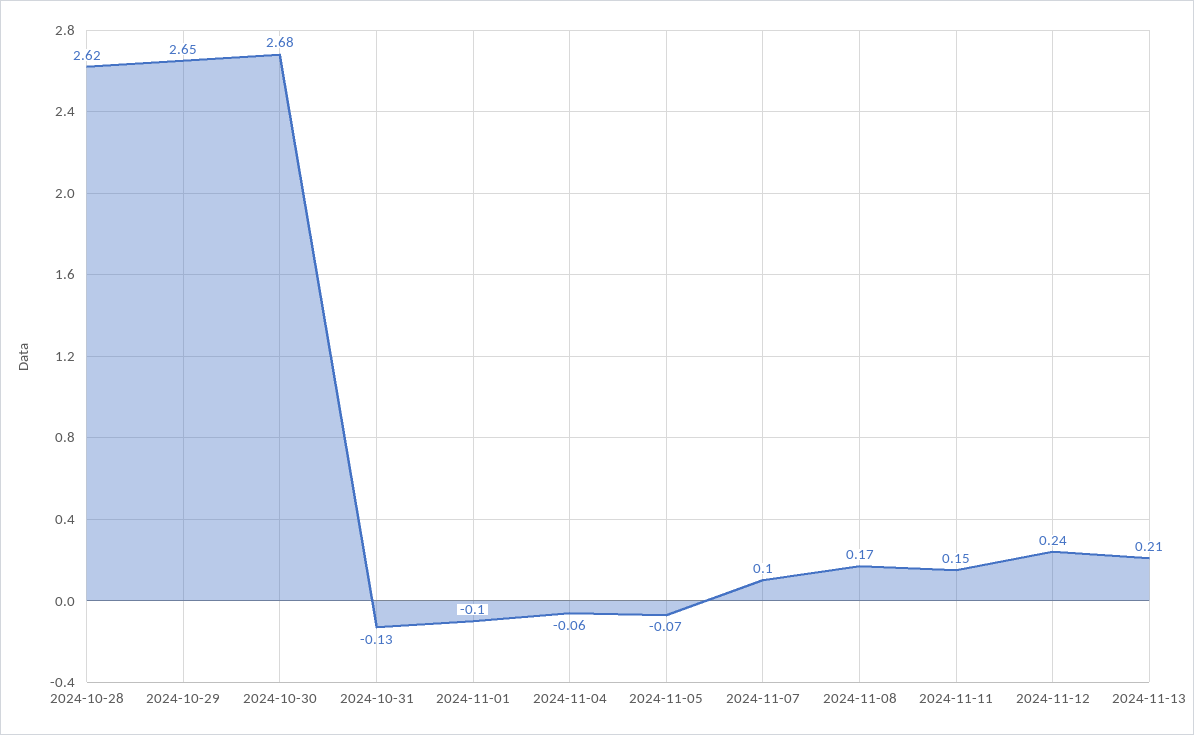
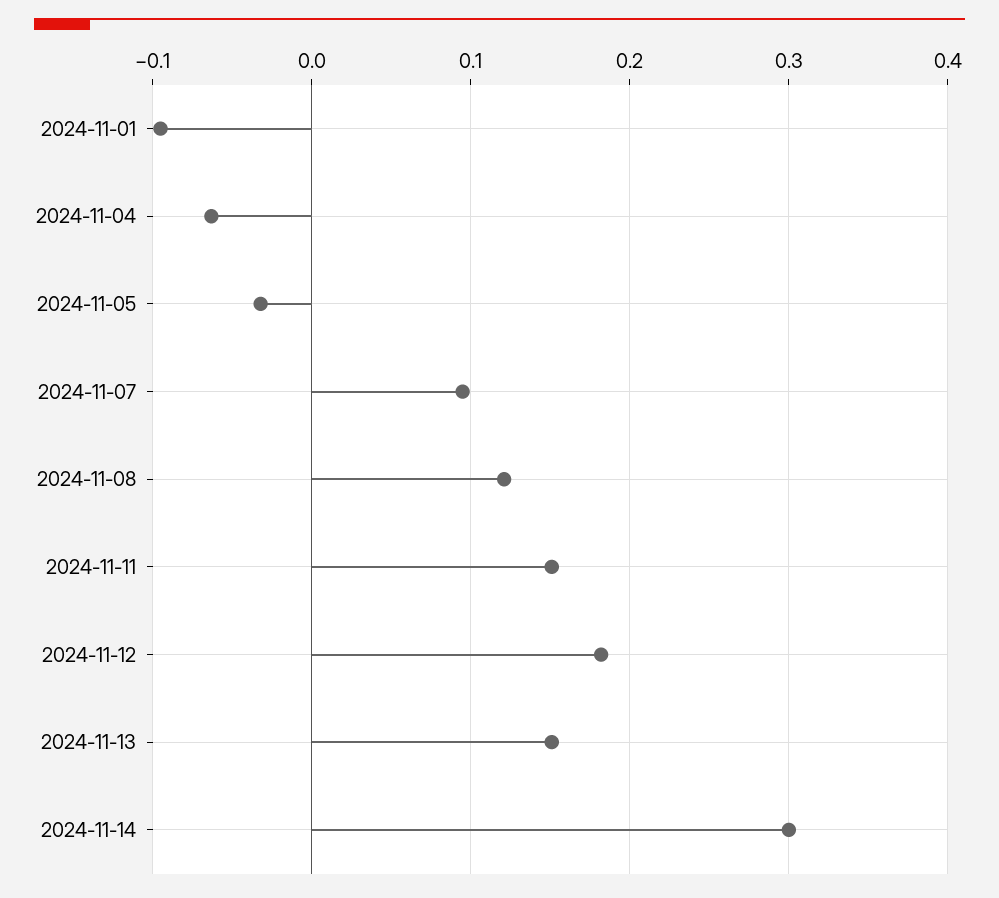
2024-10-28: 2.62 -> none
2024-10-29: 2.65 -> none
2024-10-30: 2.68 -> none
2024-10-31: -0.13 -> none
2024-11-05: -0.07 -> -0.03
2024-11-08: 0.17 -> 0.12
2024-11-12: 0.24 -> 0.18
2024-11-13: 0.21 -> 0.15
2024-11-14: none -> 0.3

